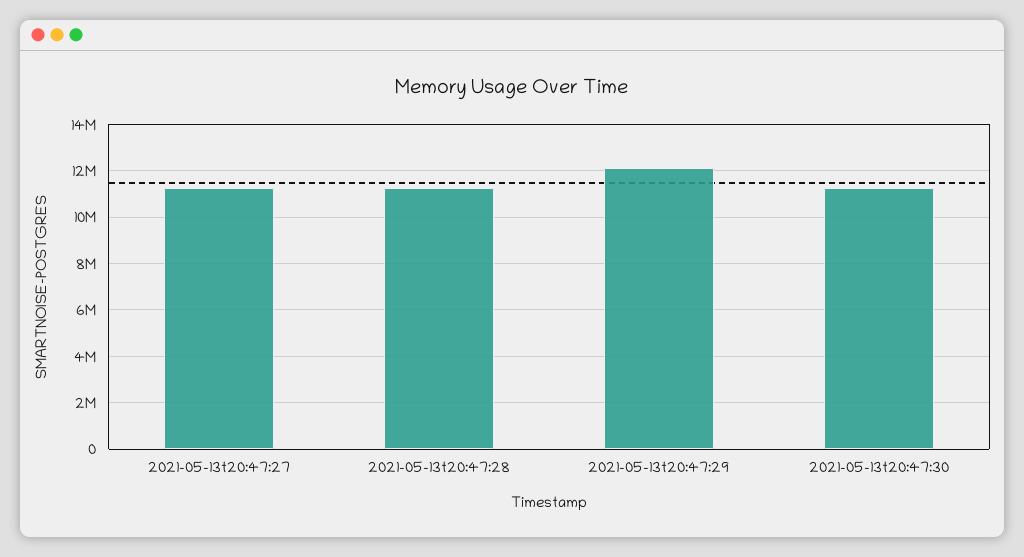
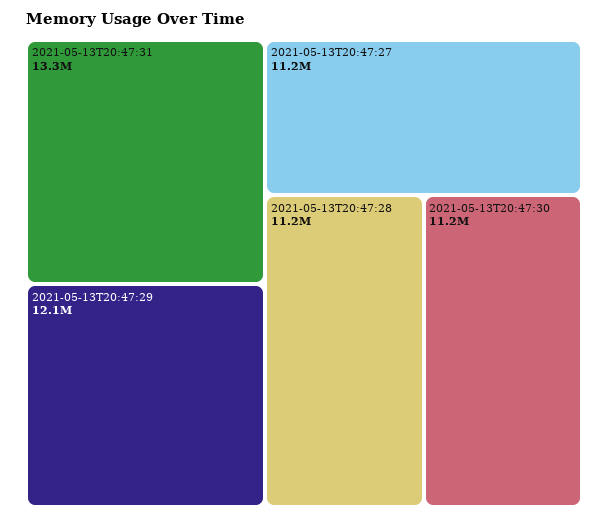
2021-05-13T20:47:31: none -> 13300000

